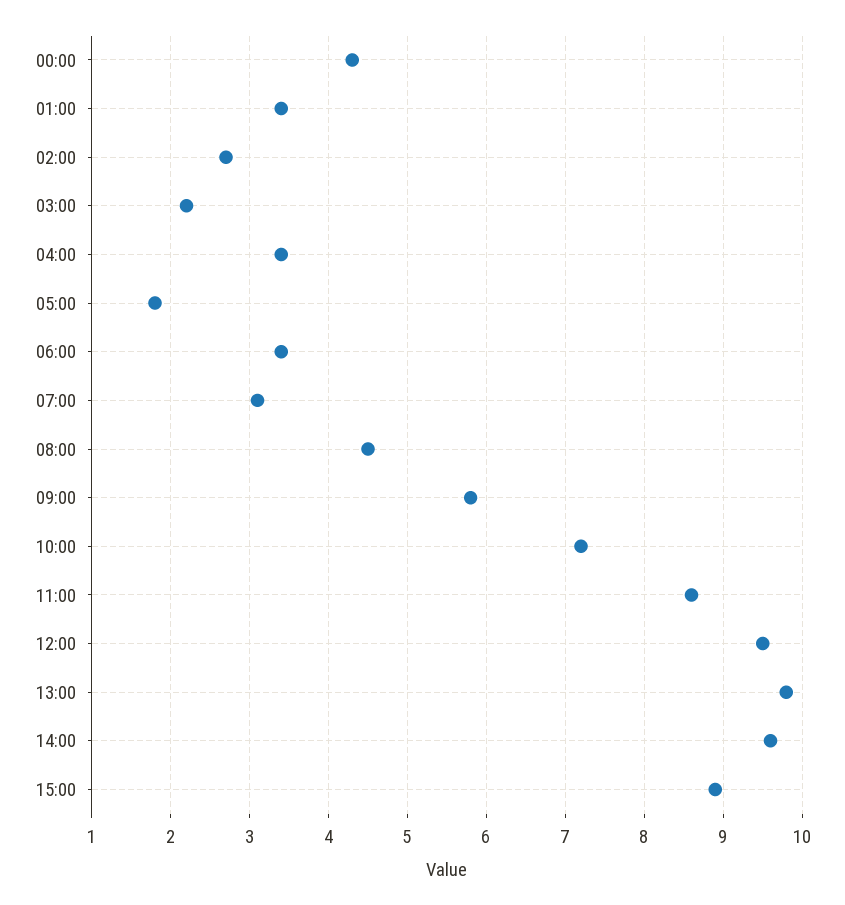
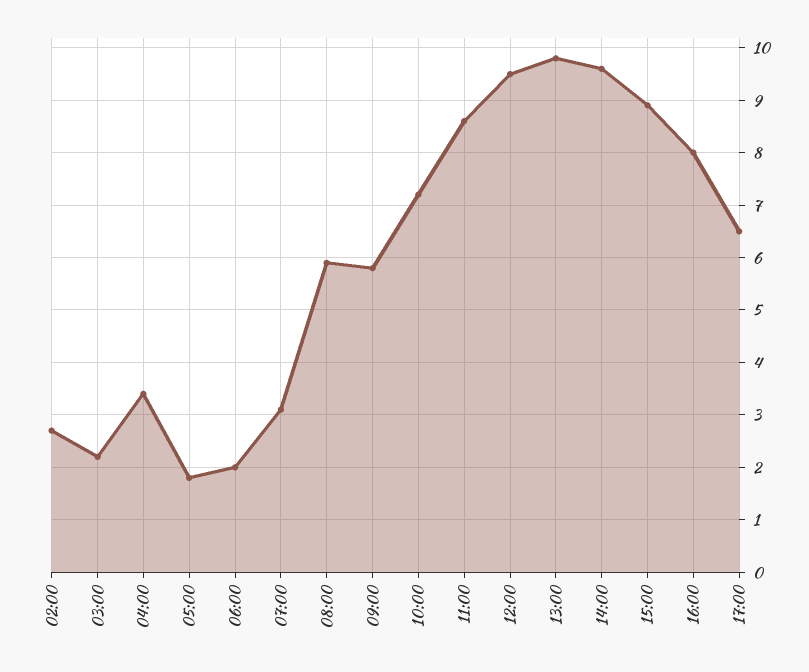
00:00: 4.3 -> none
01:00: 3.4 -> none
06:00: 3.4 -> 2
08:00: 4.5 -> 6
16:00: none -> 8
17:00: none -> 6.5

